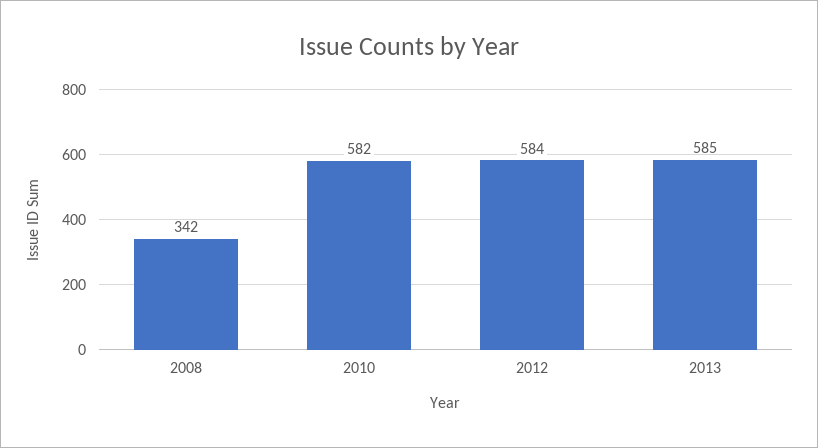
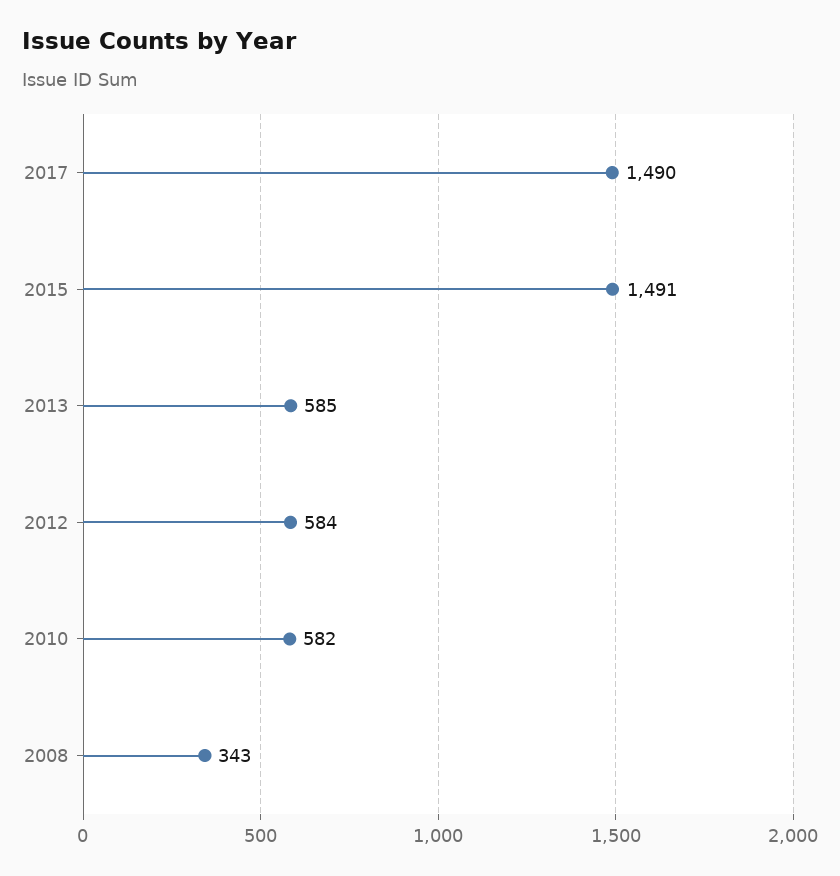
2008: 342 -> 343
2017: none -> 1490
2015: none -> 1491

